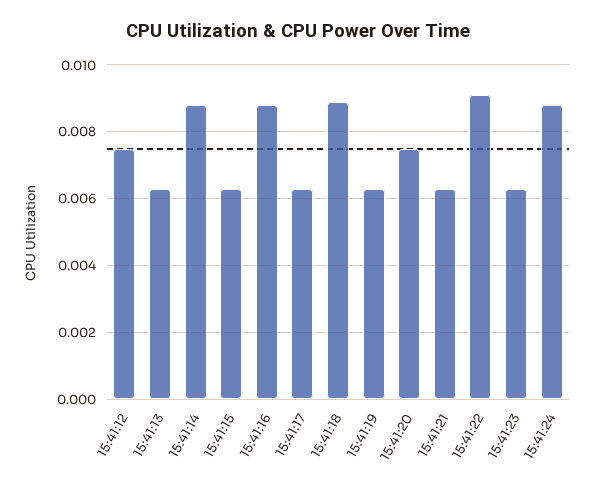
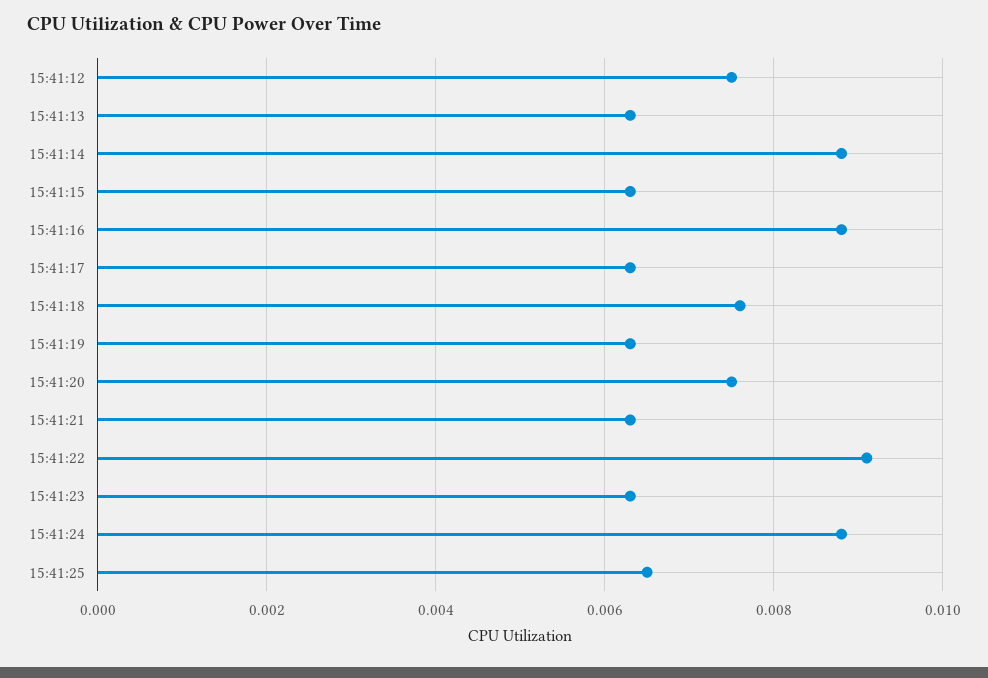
15:41:18: 0.009 -> 0.0075
15:41:25: none -> 0.0065

